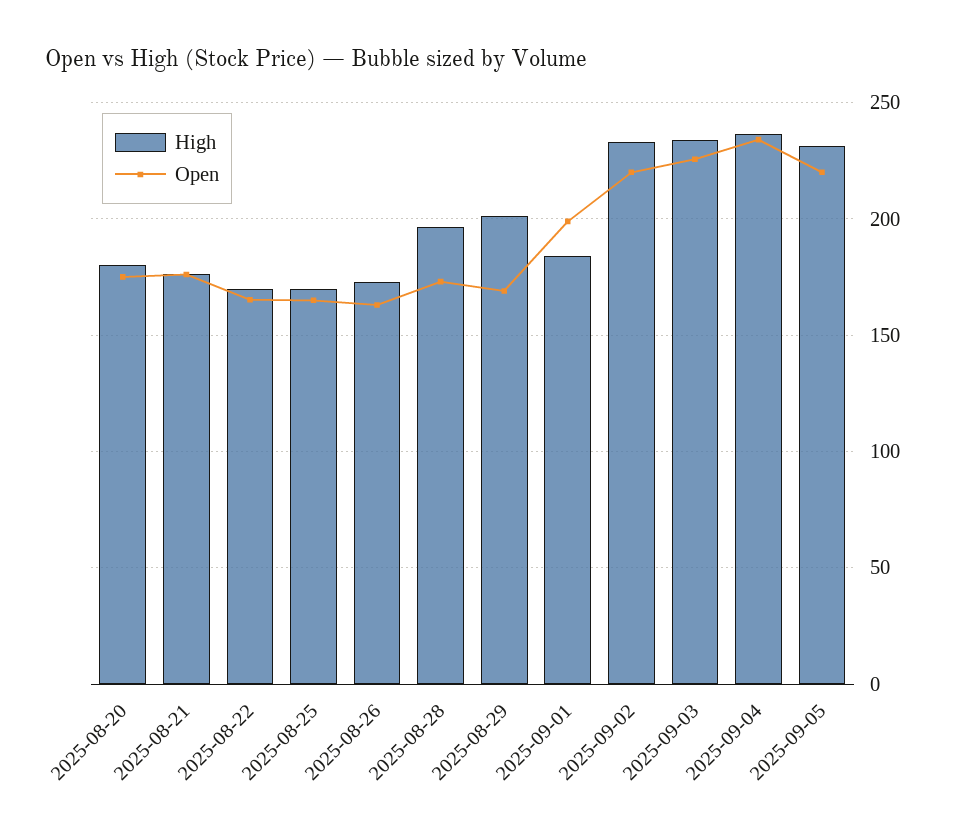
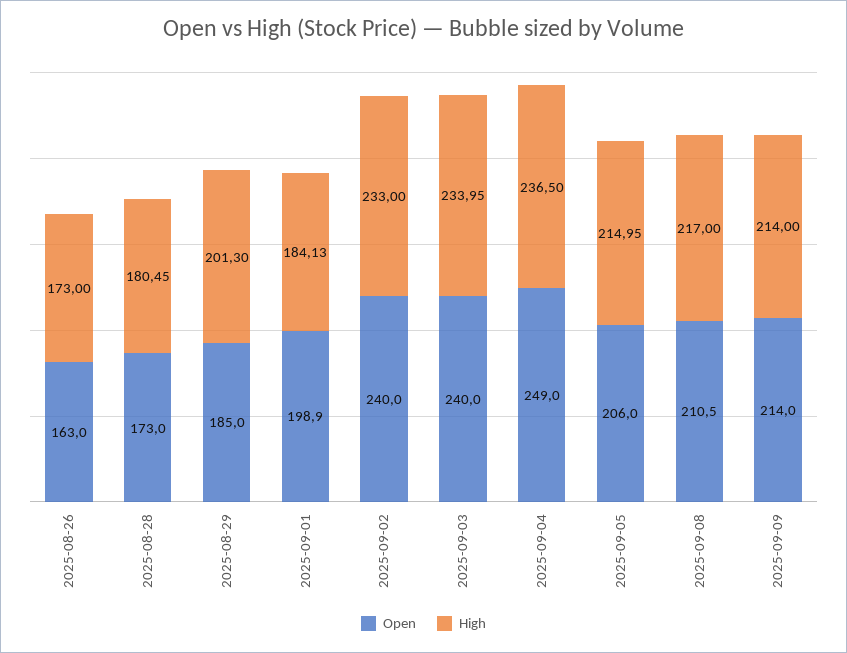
High, 2025-08-20: 180 -> none
Open, 2025-08-20: 175 -> none
High, 2025-08-21: 175 -> none
Open, 2025-08-21: 175 -> none
High, 2025-08-22: 170 -> none
Open, 2025-08-22: 165 -> none
High, 2025-08-25: 170 -> none
Open, 2025-08-25: 165 -> none
High, 2025-08-28: 195 -> 180.45
Open, 2025-08-29: 170 -> 185
Open, 2025-09-02: 220 -> 240
Open, 2025-09-03: 225 -> 240
Open, 2025-09-04: 235 -> 249
High, 2025-09-05: 230 -> 214.95
Open, 2025-09-05: 220 -> 206
Open, 2025-09-08: none -> 210.5
High, 2025-09-08: none -> 217
Open, 2025-09-09: none -> 214
High, 2025-09-09: none -> 214

